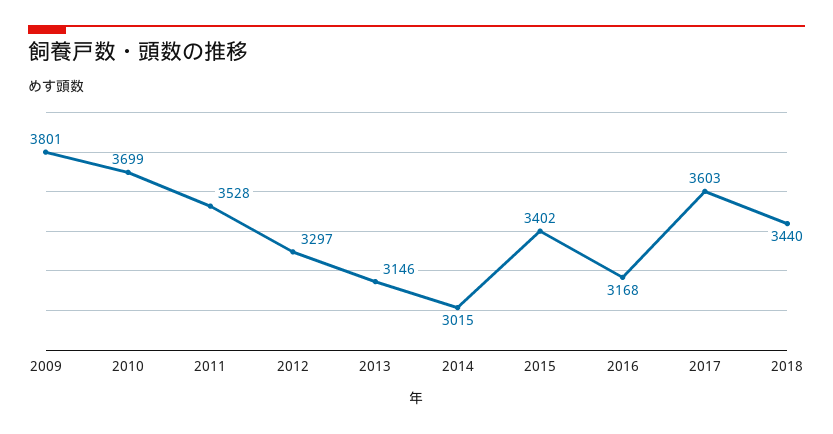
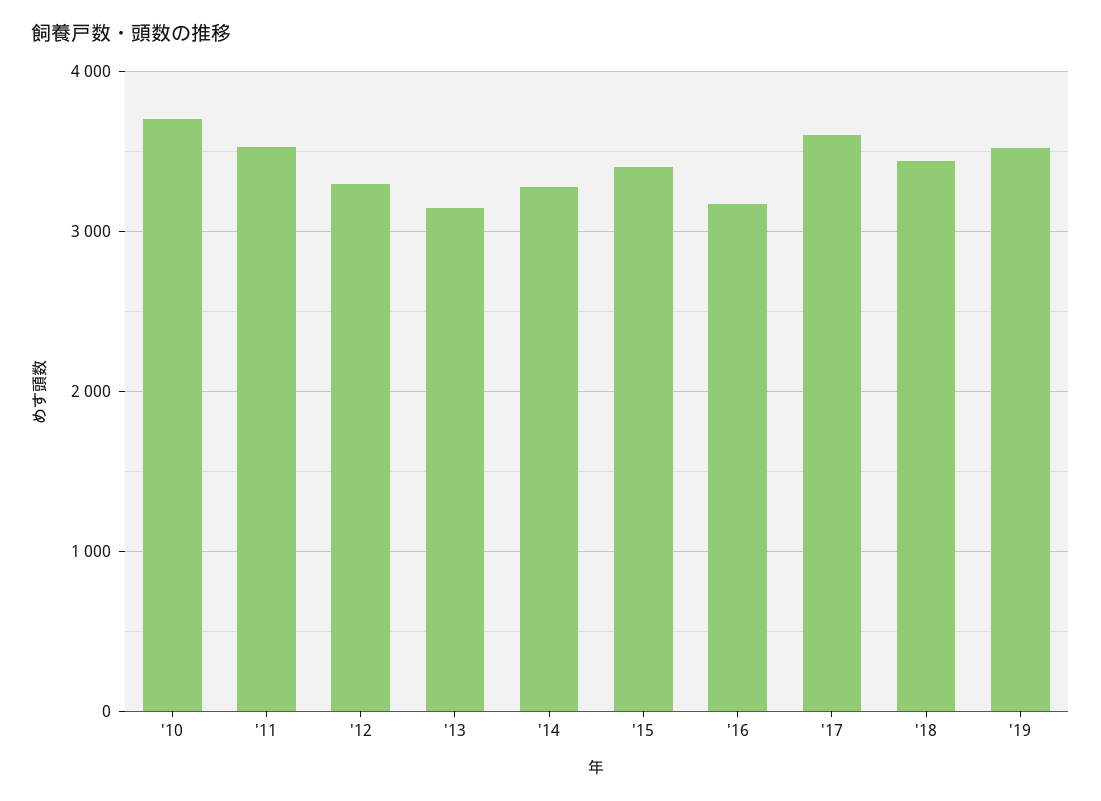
2009: 3801 -> none
2014: 3015 -> 3300
'19: none -> 3500

